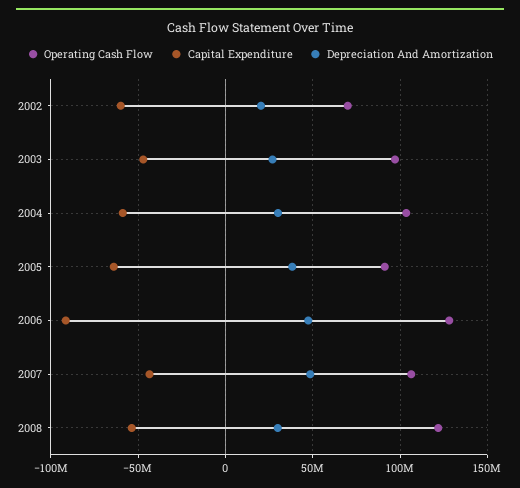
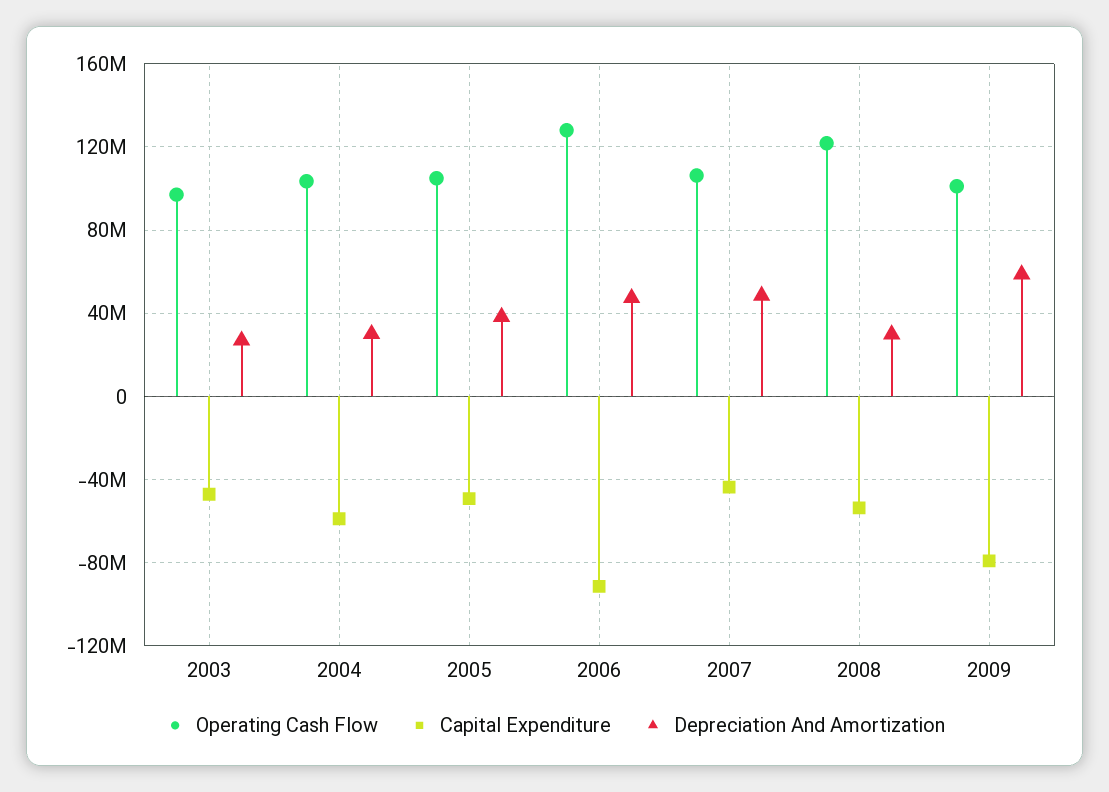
Operating Cash Flow, 2002: 70000000 -> none
Capital Expenditure, 2002: -60000000 -> none
Depreciation And Amortization, 2002: 20000000 -> none
Operating Cash Flow, 2005: 90000000 -> 105000000
Capital Expenditure, 2005: -65000000 -> -50000000
Operating Cash Flow, 2009: none -> 100000000
Capital Expenditure, 2009: none -> -80000000
Depreciation And Amortization, 2009: none -> 60000000

